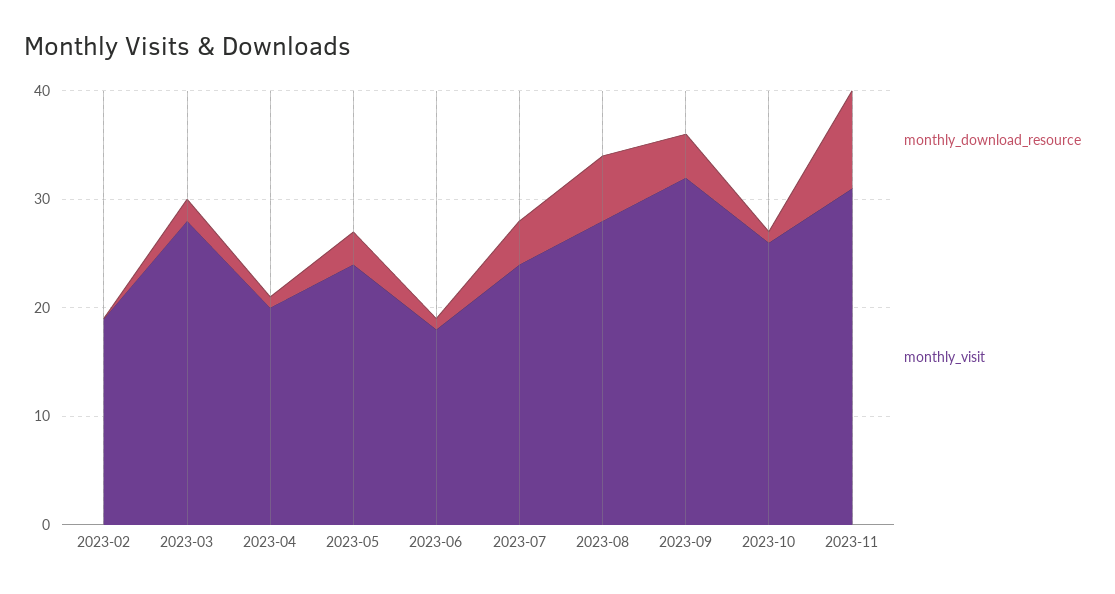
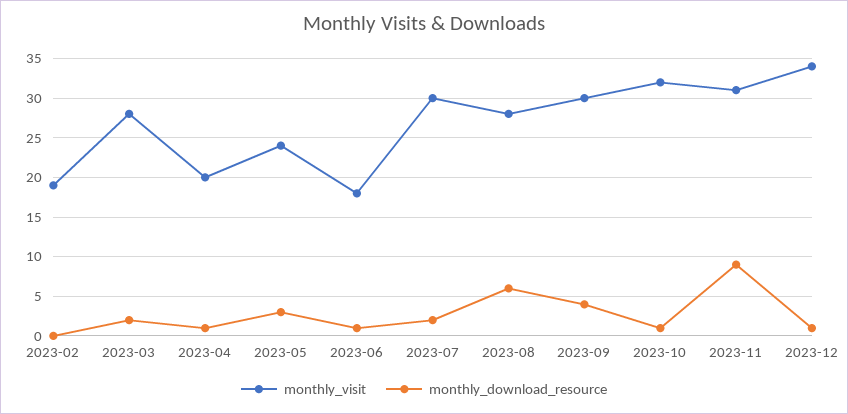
monthly_download_resource, 2023-07: 4 -> 2
monthly_visit, 2023-07: 24 -> 30
monthly_visit, 2023-09: 32 -> 30
monthly_visit, 2023-10: 26 -> 32
monthly_visit, 2023-12: none -> 34
monthly_download_resource, 2023-12: none -> 1

